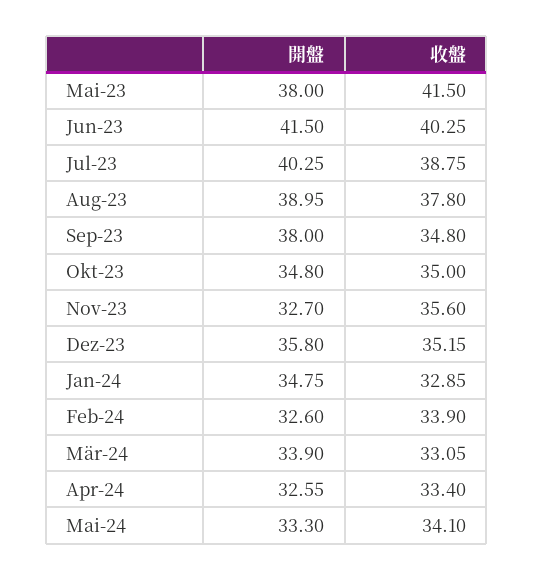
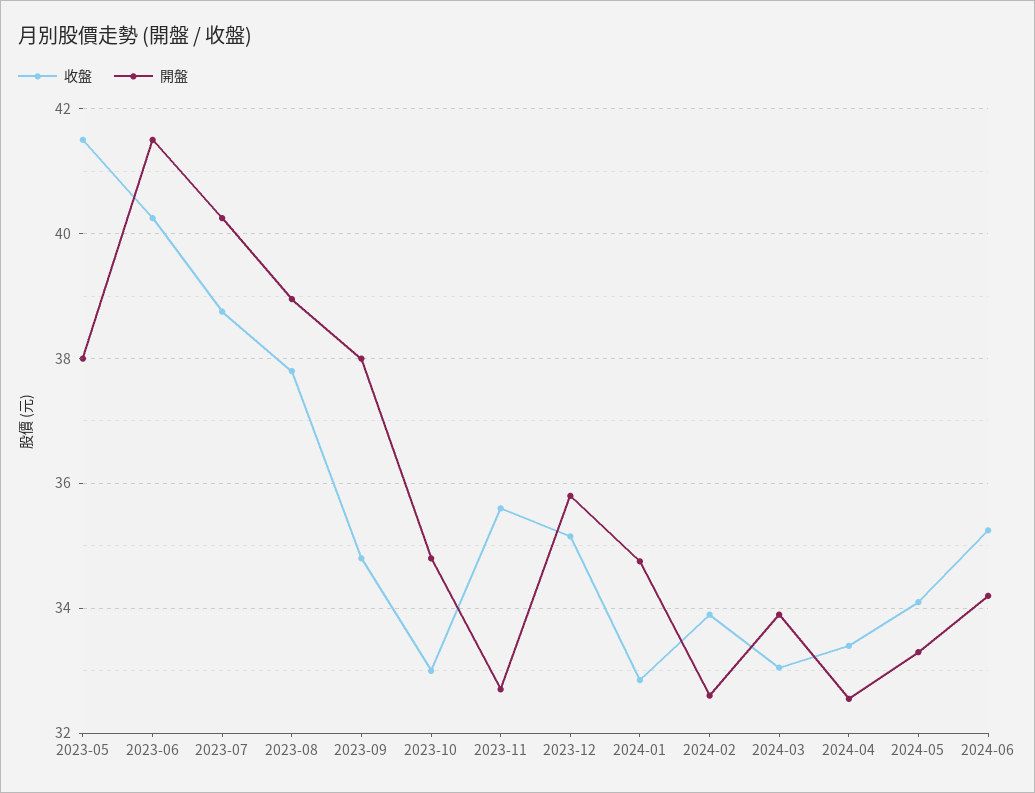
收盤, Okt-23: 35 -> 33
收盤, 2024-06: none -> 35.2
開盤, 2024-06: none -> 34.2

